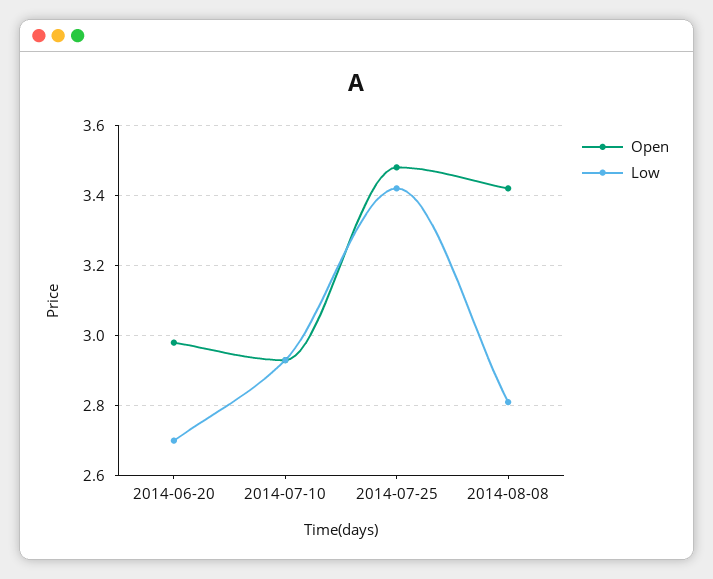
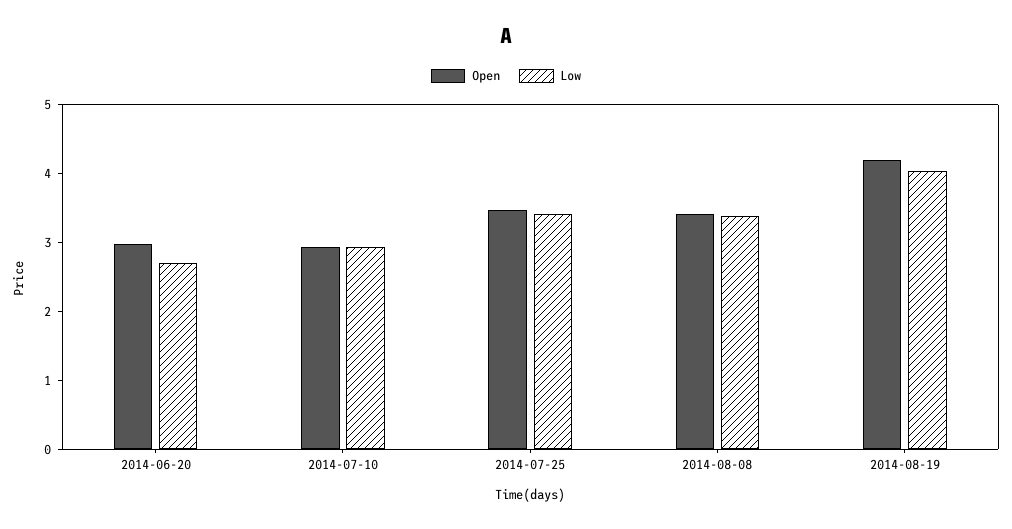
Low, 2014-08-08: 2.8 -> 3.4
Open, 2014-08-19: none -> 4.2
Low, 2014-08-19: none -> 4

